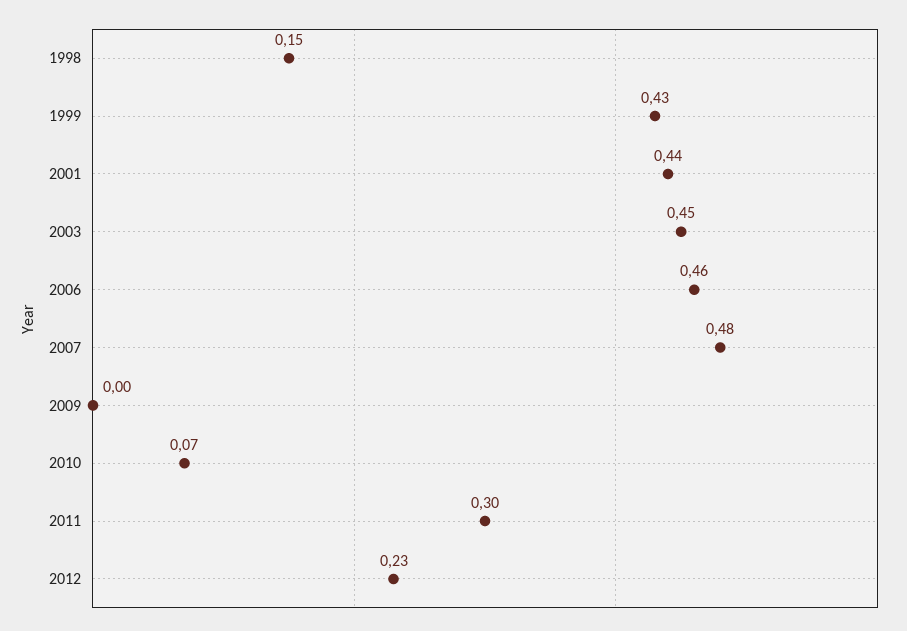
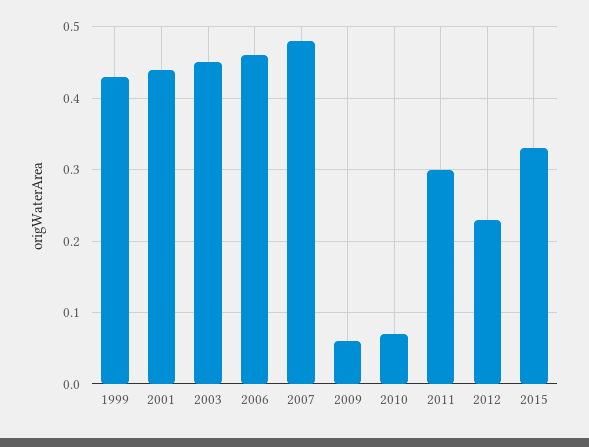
1998: 0.15 -> none
2009: 0 -> 0.06
2015: none -> 0.33

